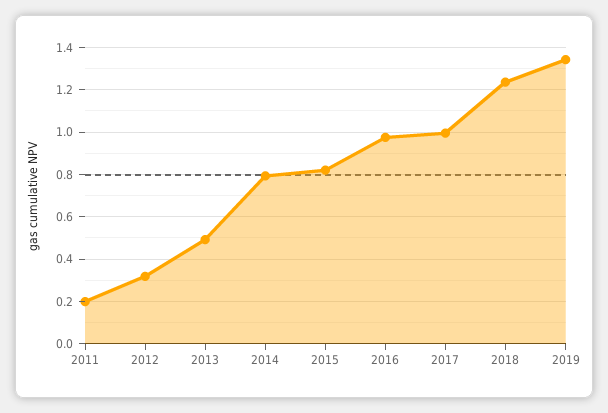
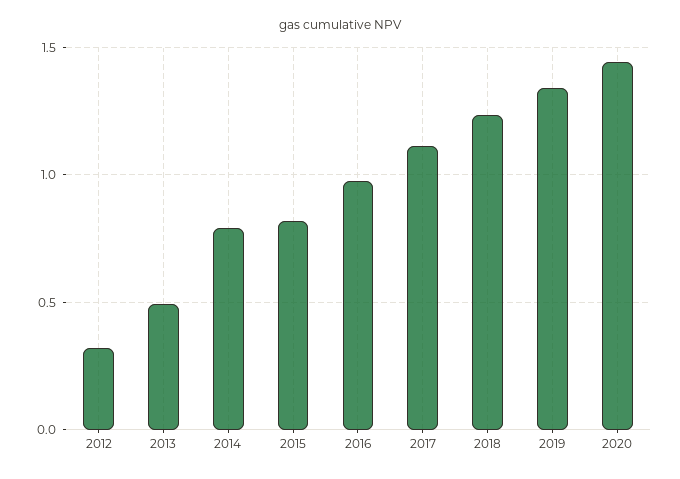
2011: 0.2 -> none
2017: 1 -> 1.1
2020: none -> 1.45

